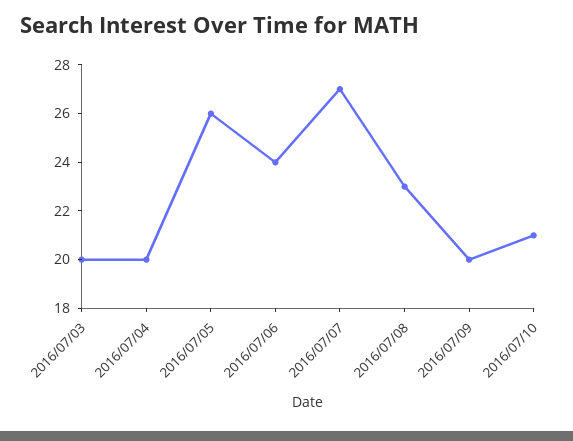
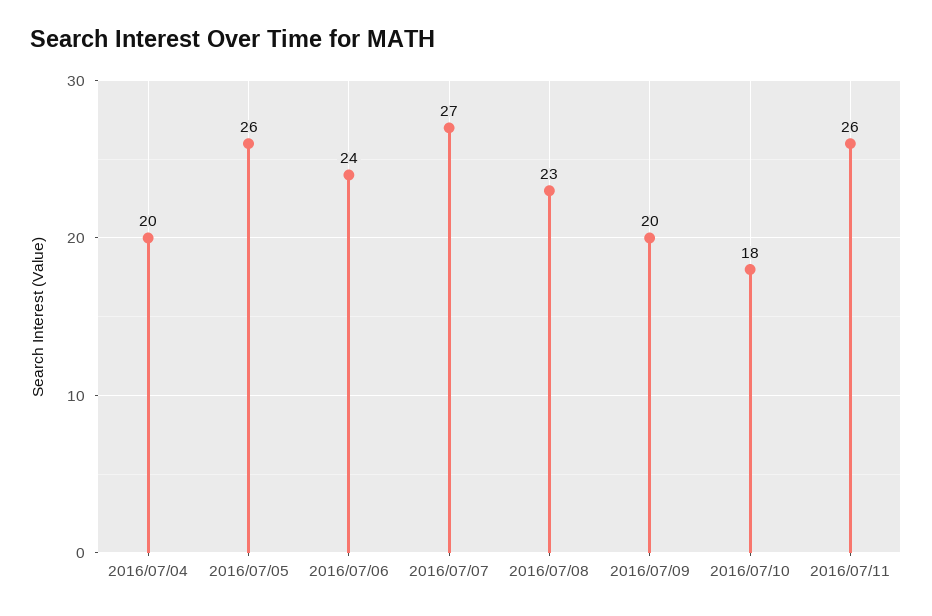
2016/07/03: 20 -> none
2016/07/10: 21 -> 18
2016/07/11: none -> 26

